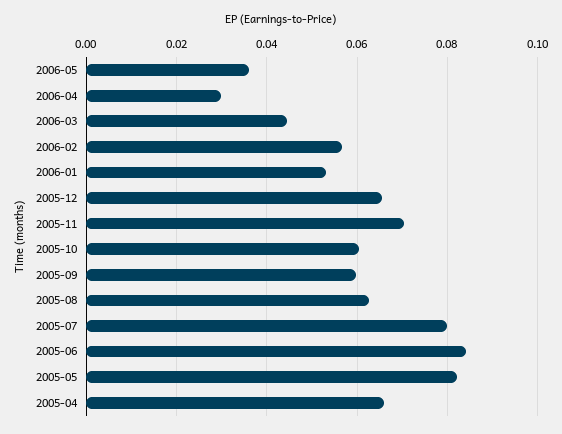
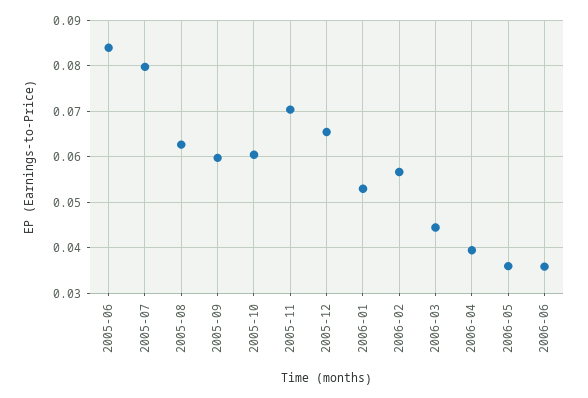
2006-04: 0.03 -> 0.04
2005-05: 0.082 -> none
2005-04: 0.066 -> none
2006-06: none -> 0.036

